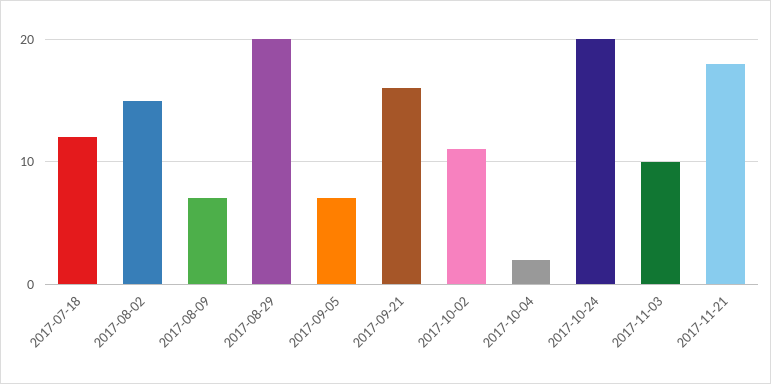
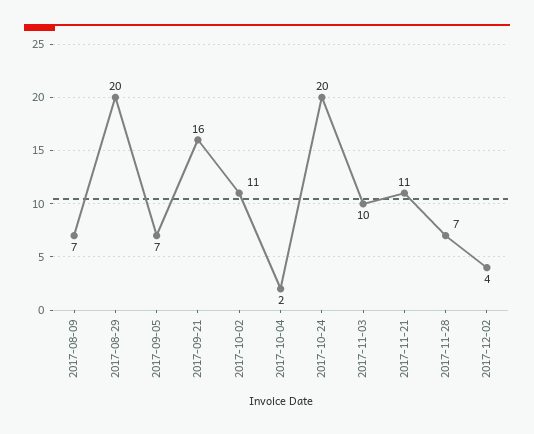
2017-07-18: 12 -> none
2017-08-02: 15 -> none
2017-11-21: 18 -> 11
2017-11-28: none -> 7
2017-12-02: none -> 4

